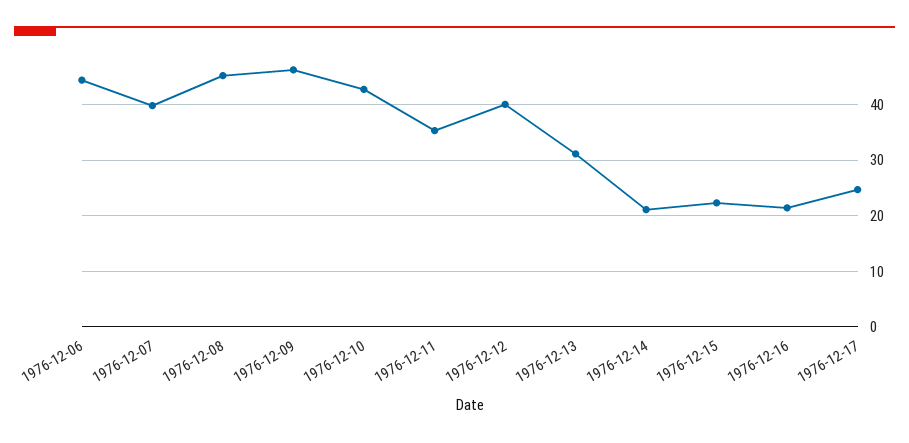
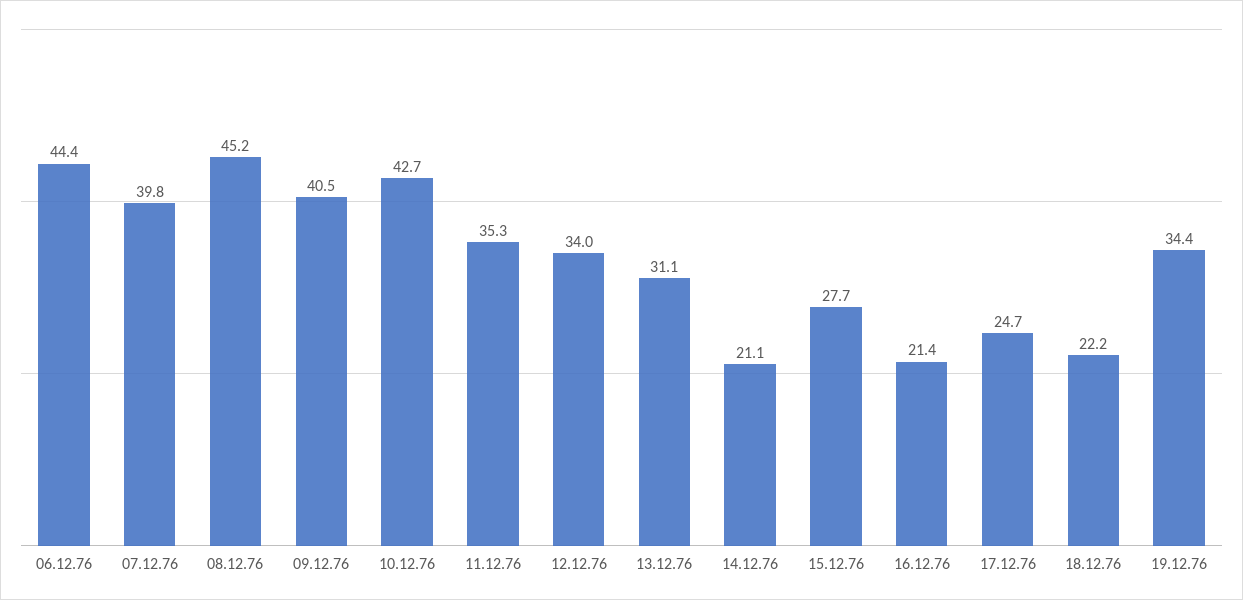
1976-12-09: 46 -> 40.5
1976-12-12: 40 -> 34
1976-12-15: 22 -> 27.7
18.12.76: none -> 22.2
19.12.76: none -> 34.4

